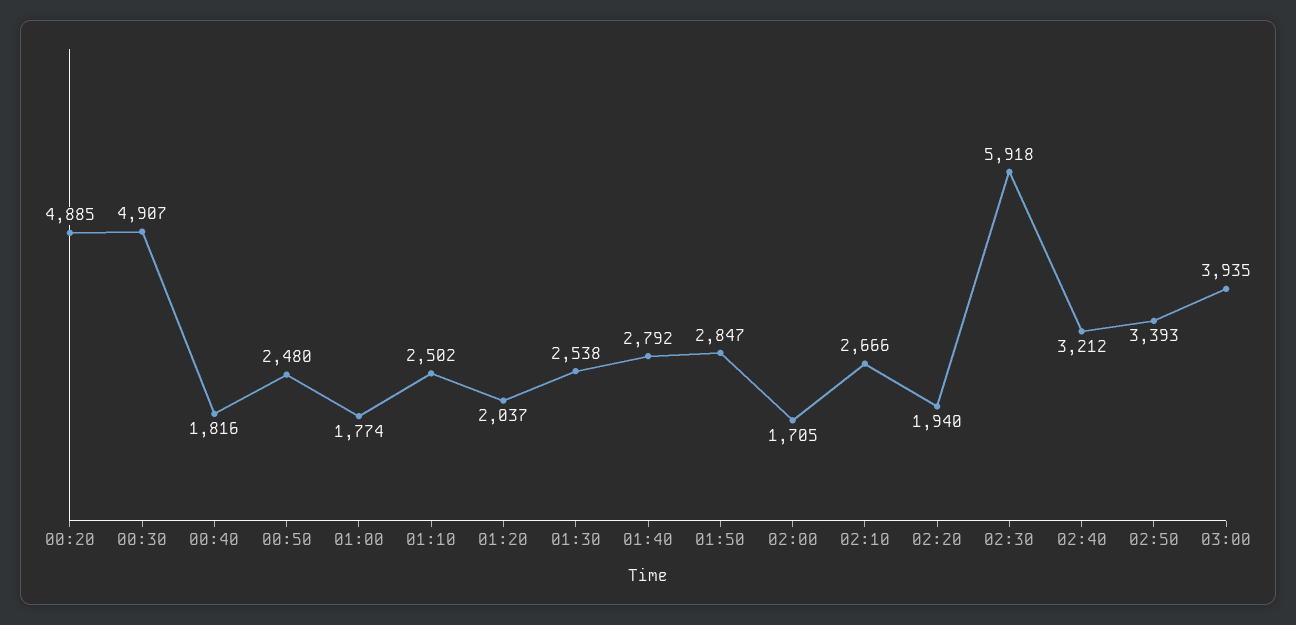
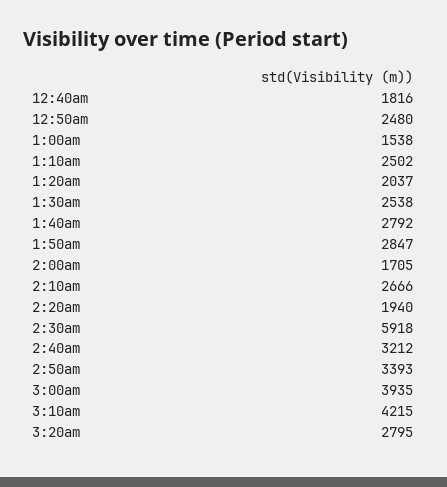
00:20: 4885 -> none
00:30: 4907 -> none
01:00: 1774 -> 1538
3:10am: none -> 4215
3:20am: none -> 2795

